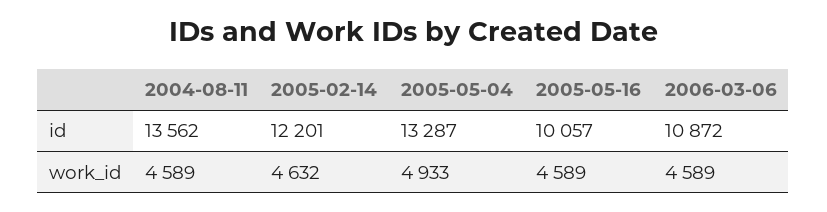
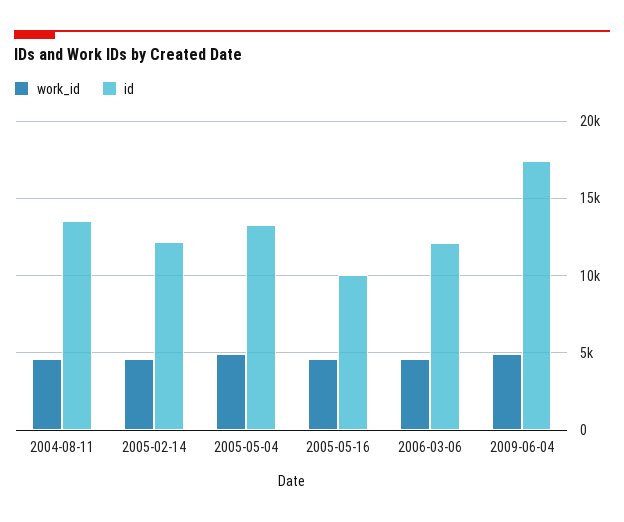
id, 2006-03-06: 10872 -> 12000
work_id, 2009-06-04: none -> 5000
id, 2009-06-04: none -> 17500

